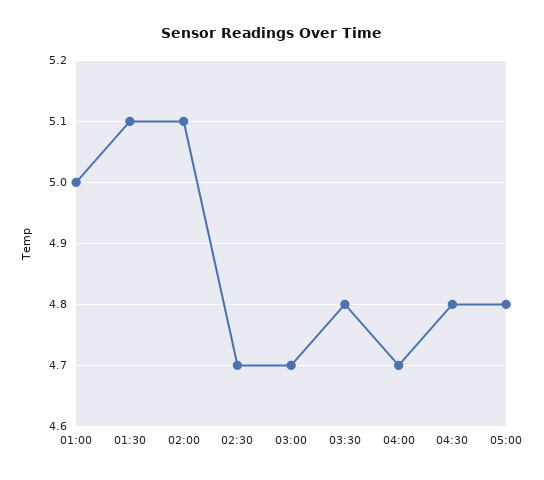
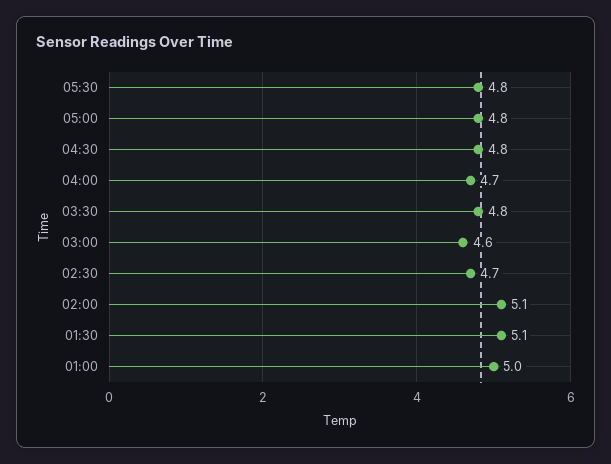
03:00: 4.7 -> 4.6
05:30: none -> 4.8

